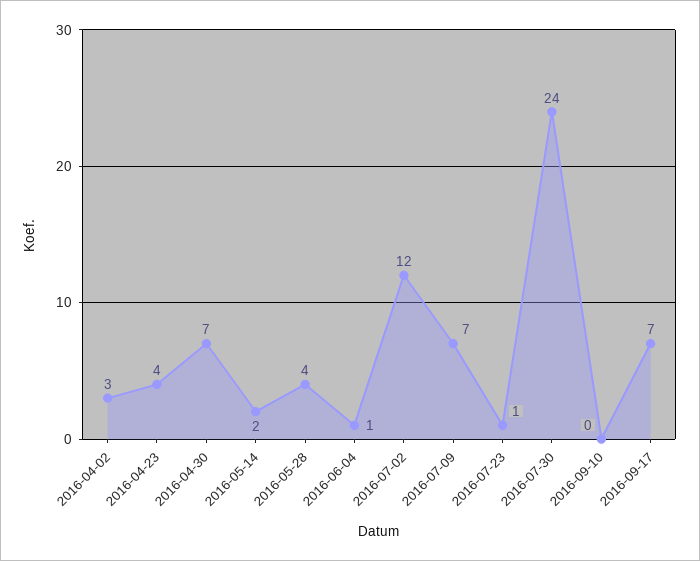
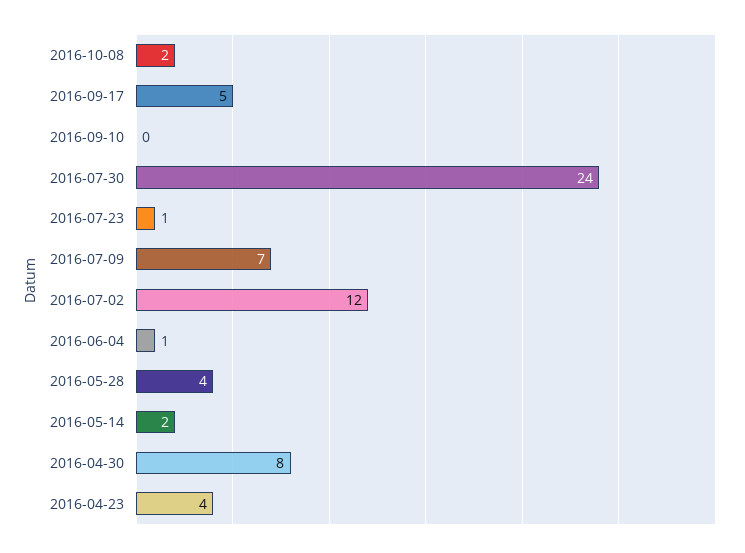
2016-04-02: 3 -> none
2016-04-30: 7 -> 8
2016-09-17: 7 -> 5
2016-10-08: none -> 2

